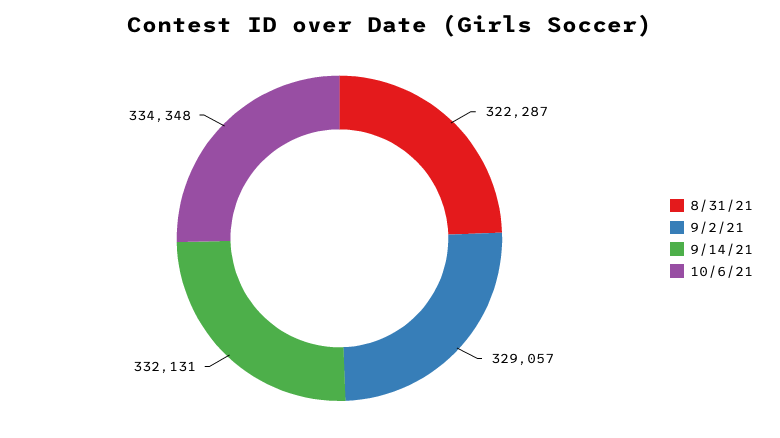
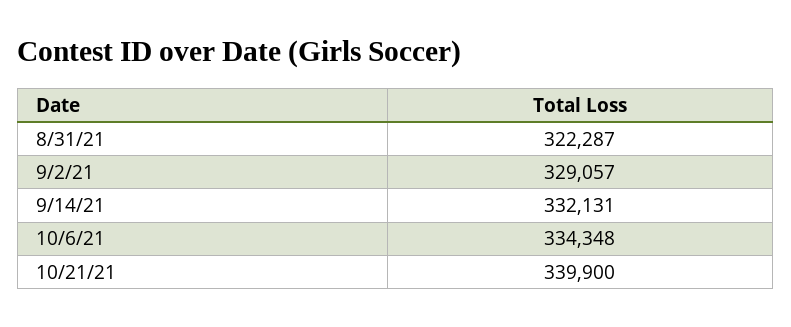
10/21/21: none -> 339900

